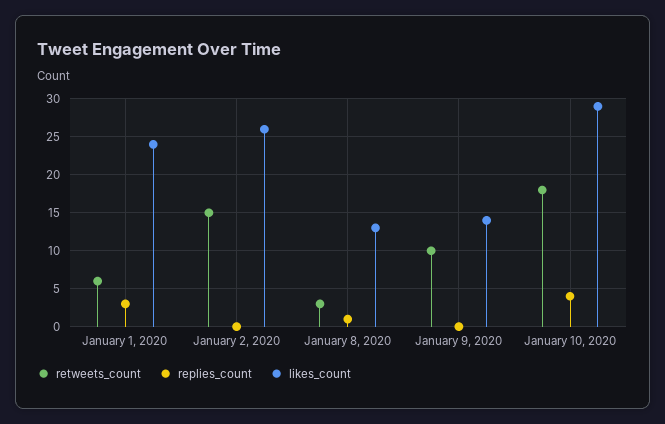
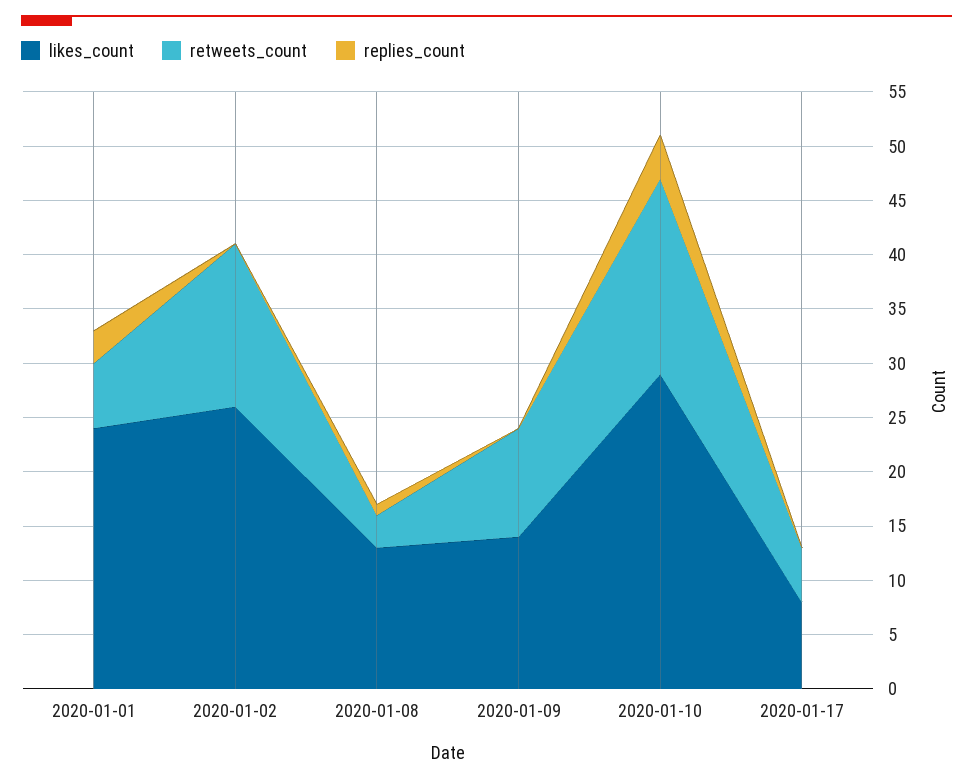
likes_count, 2020-01-17: none -> 8
retweets_count, 2020-01-17: none -> 5
replies_count, 2020-01-17: none -> 0

